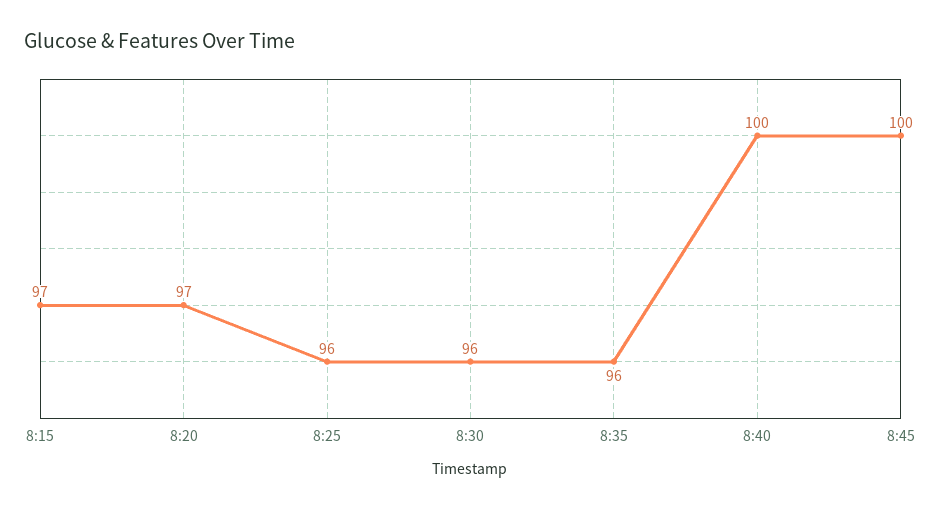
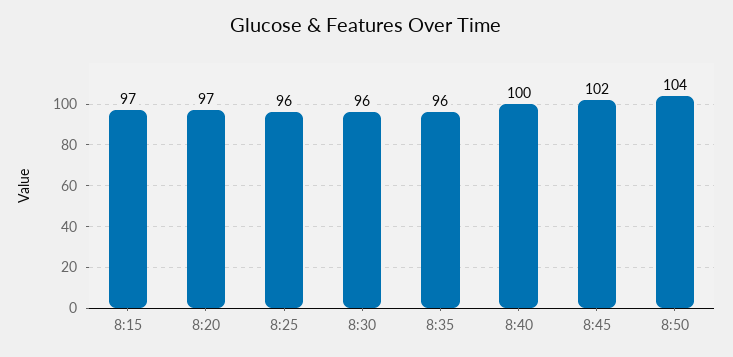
8:45: 100 -> 102
8:50: none -> 104

